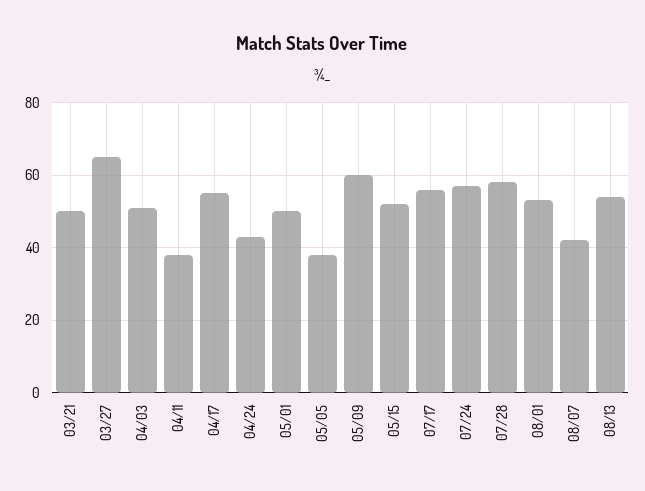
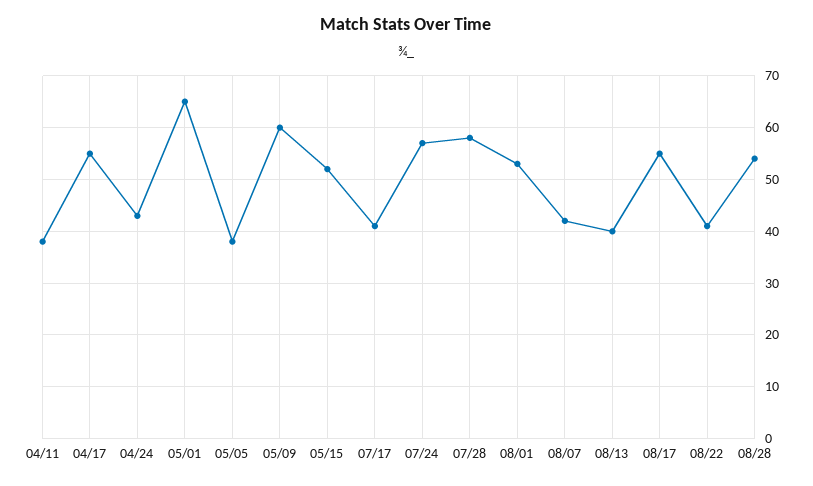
03/21: 50 -> none
03/27: 65 -> none
04/03: 50 -> none
05/01: 50 -> 65
07/17: 55 -> 40
08/13: 55 -> 40
08/17: none -> 55
08/22: none -> 40
08/28: none -> 55

